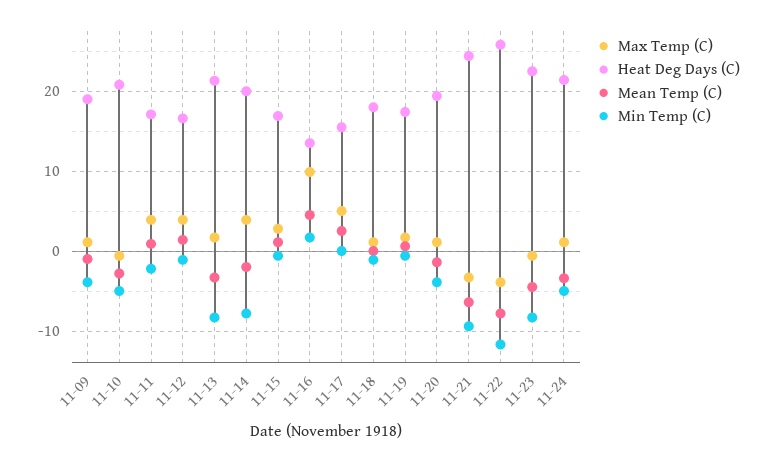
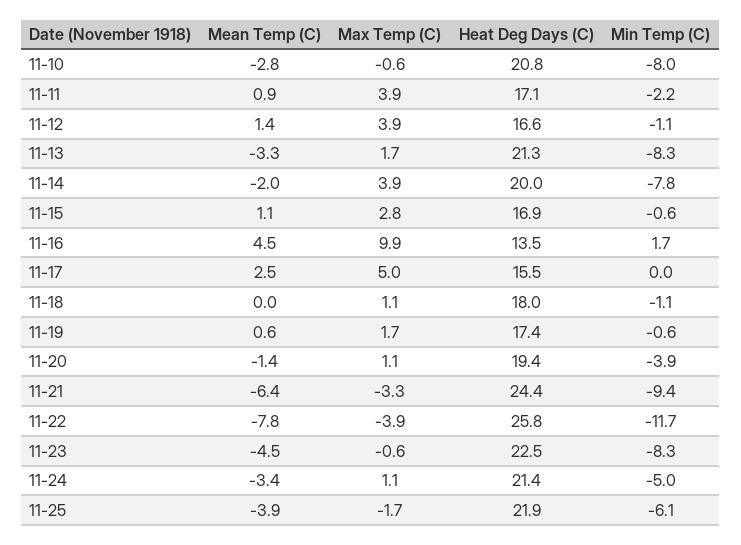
Max Temp (C), 11-09: 1 -> none
Heat Deg Days (C), 11-09: 19 -> none
Mean Temp (C), 11-09: -1 -> none
Min Temp (C), 11-09: -4 -> none
Min Temp (C), 11-10: -5 -> -8
Mean Temp (C), 11-25: none -> -3.9
Max Temp (C), 11-25: none -> -1.7
Heat Deg Days (C), 11-25: none -> 21.9
Min Temp (C), 11-25: none -> -6.1

